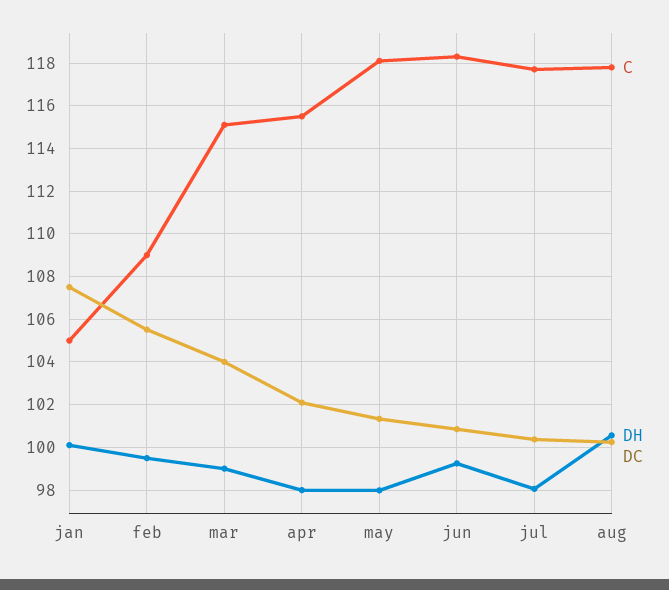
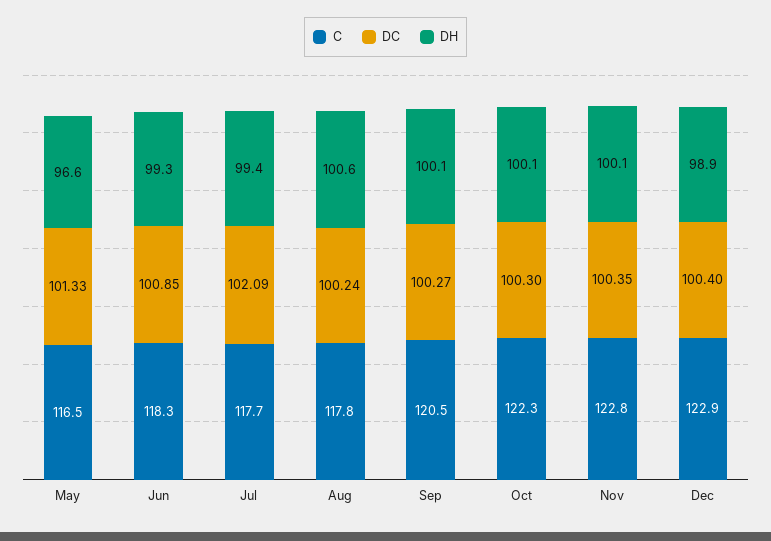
C, jan: 105 -> none
DH, jan: 100 -> none
DC, jan: 107.5 -> none
C, feb: 109 -> none
DH, feb: 99.5 -> none
DC, feb: 105.5 -> none
C, mar: 115 -> none
DH, mar: 99 -> none
DC, mar: 104 -> none
C, apr: 115.5 -> none
DH, apr: 98 -> none
DC, apr: 102 -> none
C, may: 118 -> 116.5
DH, may: 98 -> 96.6
DH, jul: 98 -> 99.4
DC, jul: 100.5 -> 102.09
C, Sep: none -> 120.5
DC, Sep: none -> 100.27
DH, Sep: none -> 100.1
C, Oct: none -> 122.3
DC, Oct: none -> 100.3
DH, Oct: none -> 100.1
C, Nov: none -> 122.8
DC, Nov: none -> 100.35
DH, Nov: none -> 100.1
C, Dec: none -> 122.9
DC, Dec: none -> 100.4
DH, Dec: none -> 98.9

